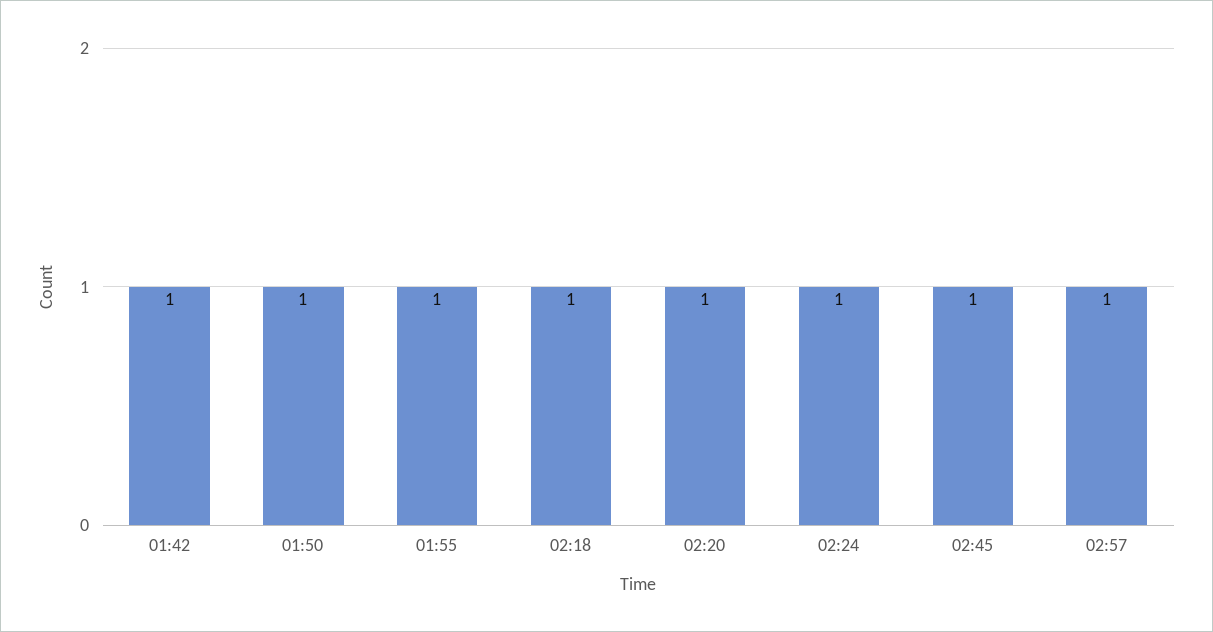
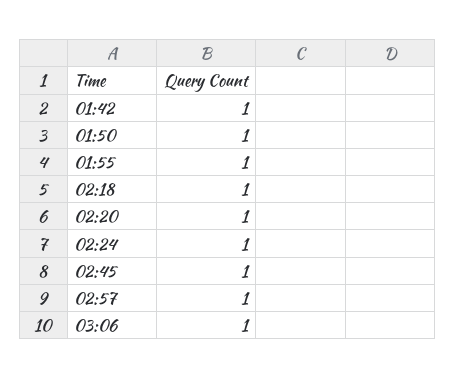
03:06: none -> 1

